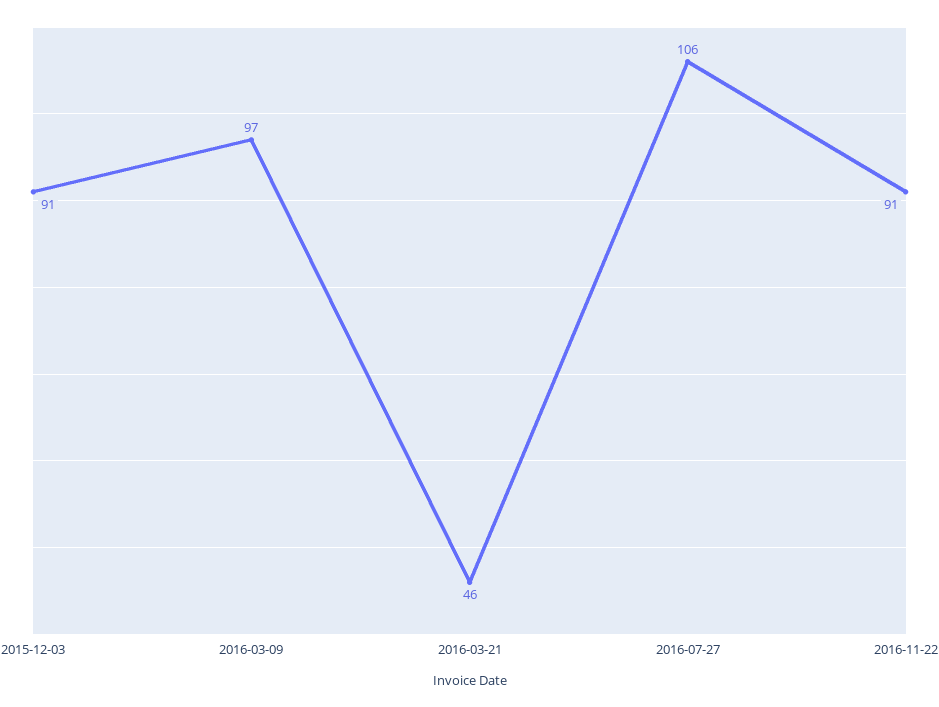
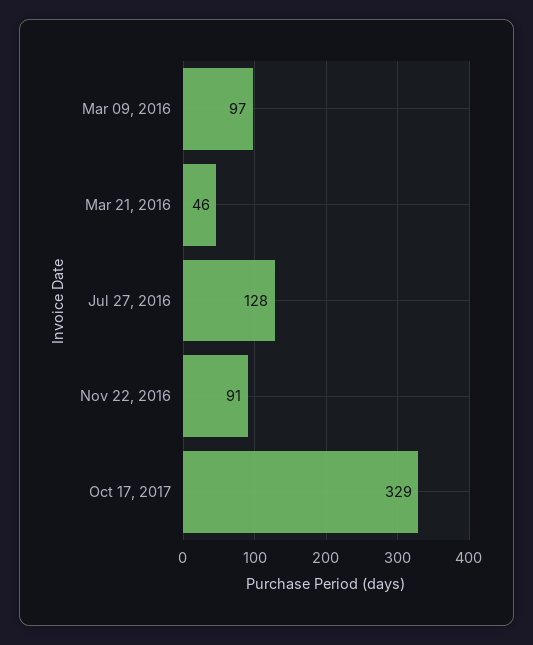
2015-12-03: 91 -> none
2016-07-27: 106 -> 128
Oct 17, 2017: none -> 329

